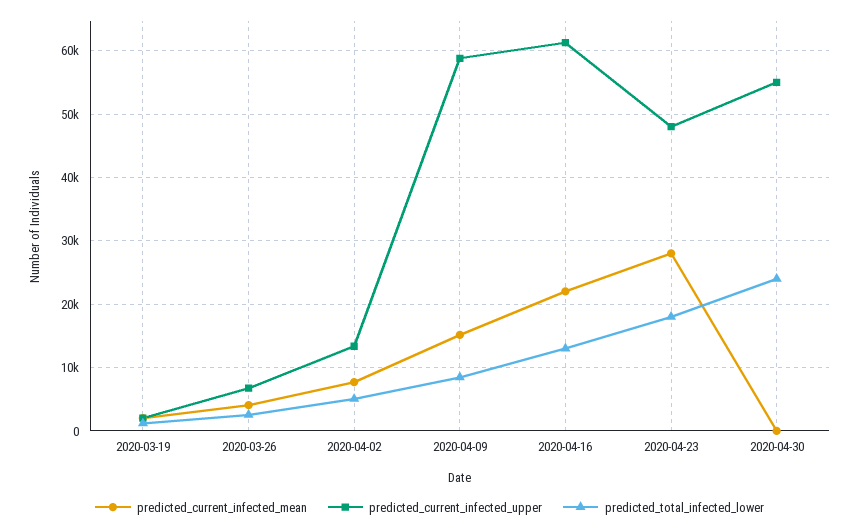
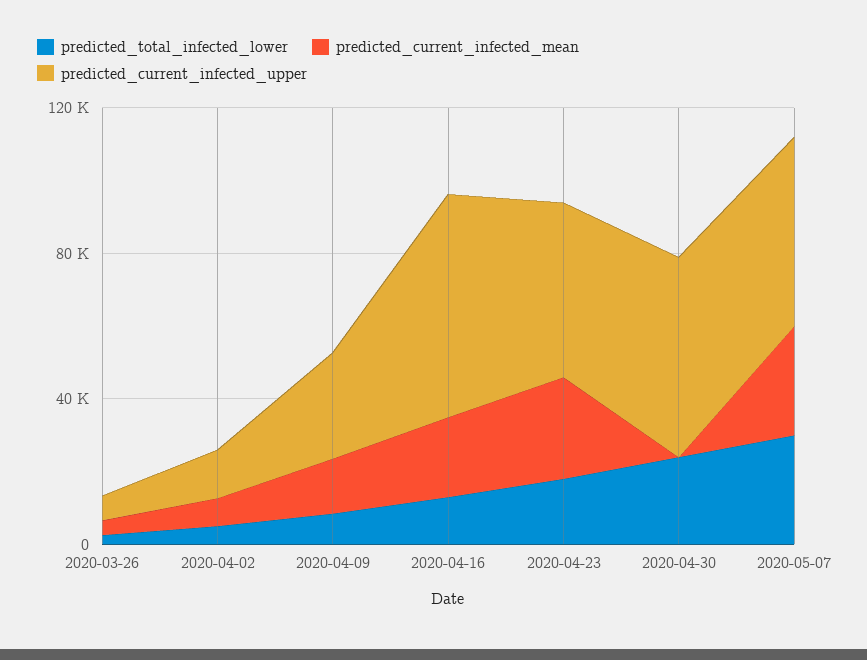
predicted_current_infected_mean, 2020-03-19: 2000 -> none
predicted_current_infected_upper, 2020-03-19: 2000 -> none
predicted_total_infected_lower, 2020-03-19: 1000 -> none
predicted_current_infected_upper, 2020-04-09: 59000 -> 30000
predicted_total_infected_lower, 2020-05-07: none -> 30000
predicted_current_infected_mean, 2020-05-07: none -> 30000
predicted_current_infected_upper, 2020-05-07: none -> 50000

